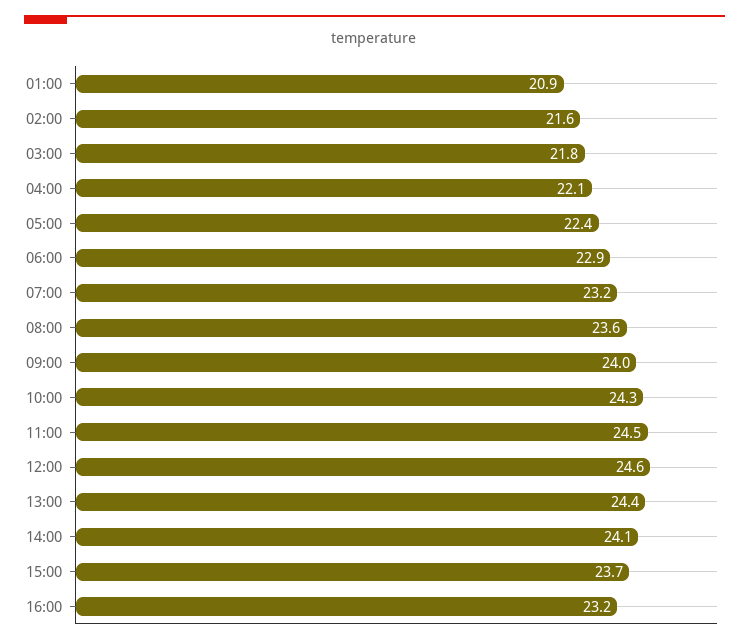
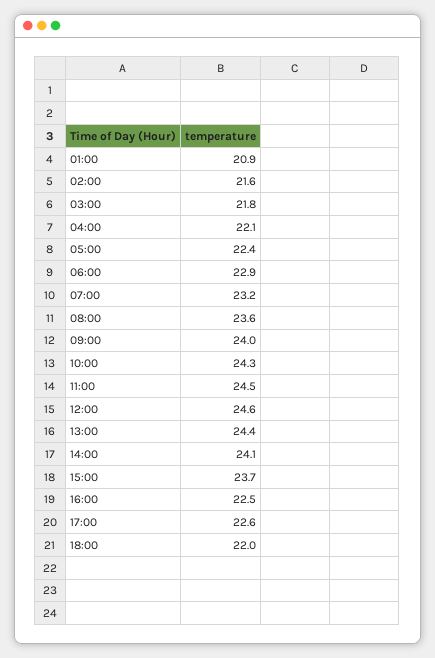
16:00: 23.2 -> 22.5
17:00: none -> 22.6
18:00: none -> 22

